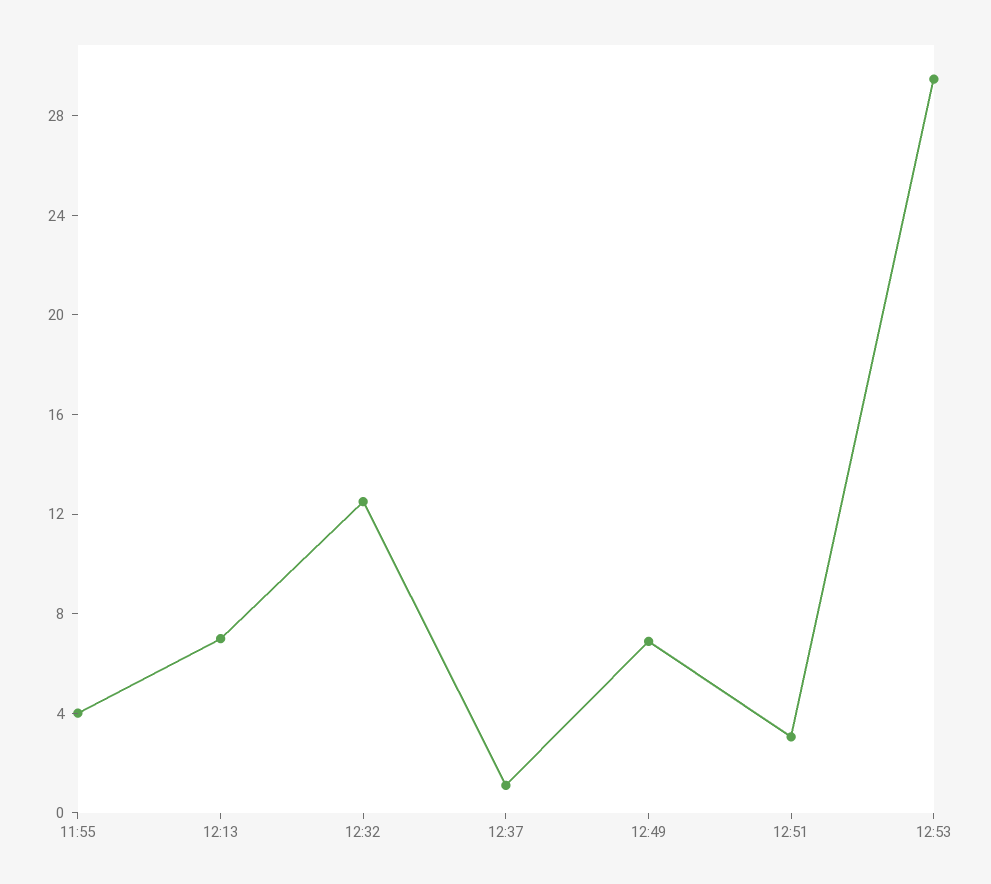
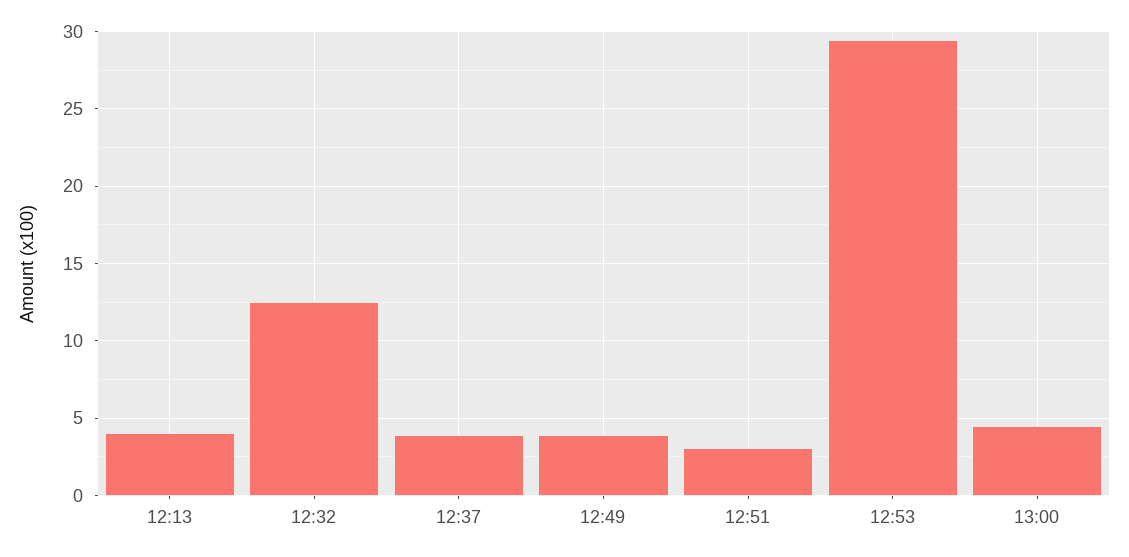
11:55: 4 -> none
12:13: 7 -> 4
12:37: 1 -> 4
12:49: 7 -> 4
13:00: none -> 4.5

